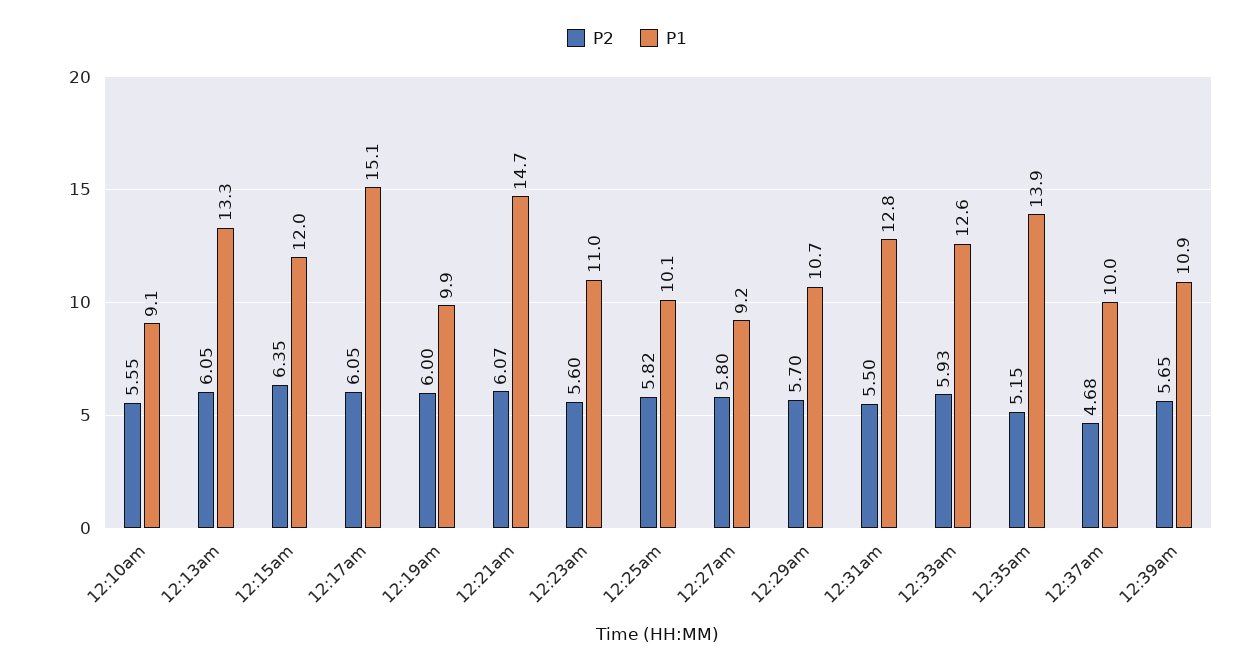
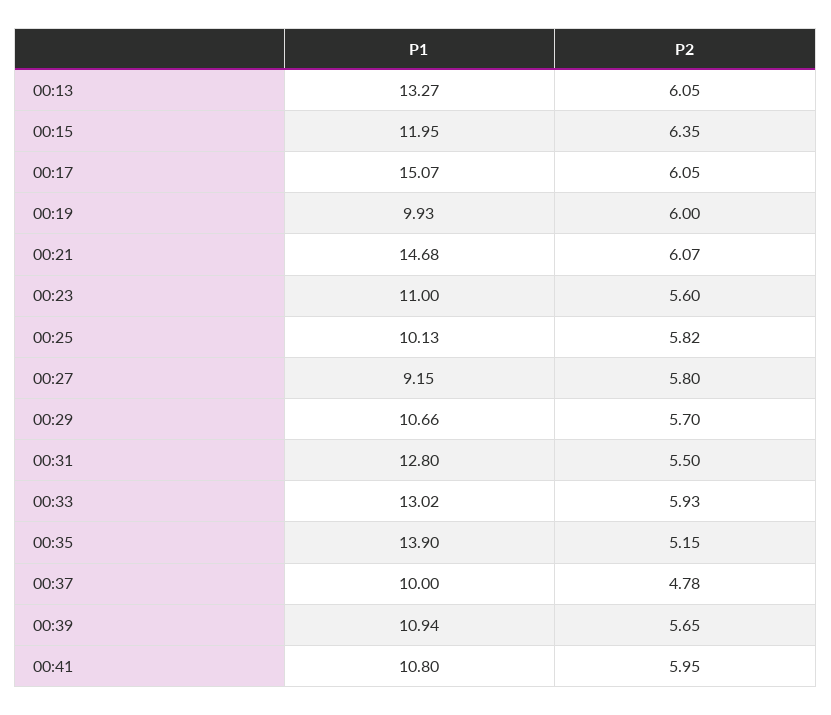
P2, 12:10am: 5.55 -> none
P1, 12:10am: 9.1 -> none
P1, 12:33am: 12.6 -> 13.02
P2, 12:37am: 4.68 -> 4.78
P1, 00:41: none -> 10.8
P2, 00:41: none -> 5.95

